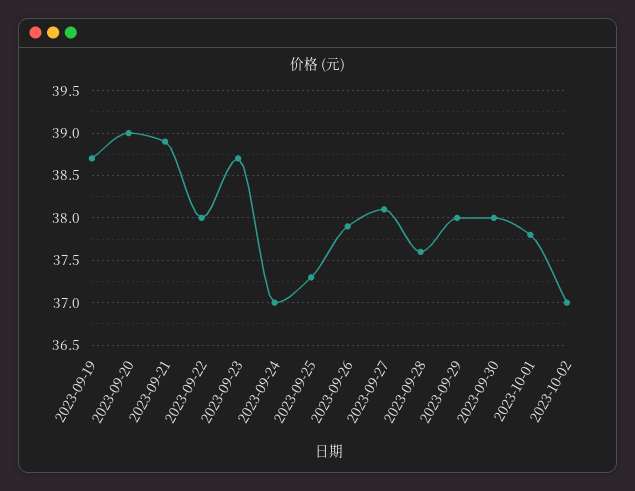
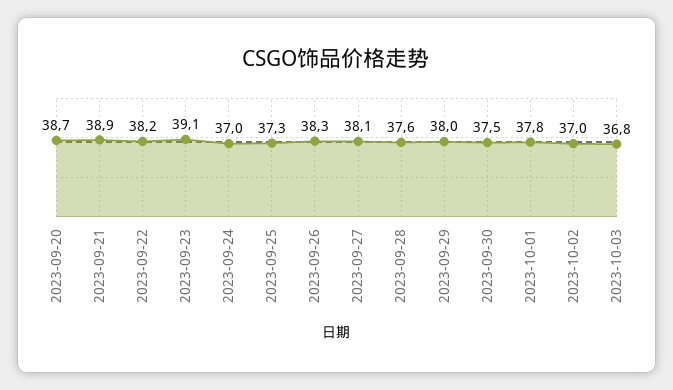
2023-09-19: 38.7 -> none
2023-09-20: 39 -> 38.7
2023-09-22: 38 -> 38.2
2023-09-23: 38.7 -> 39.1
2023-09-26: 37.9 -> 38.3
2023-09-30: 38 -> 37.5
2023-10-03: none -> 36.8

